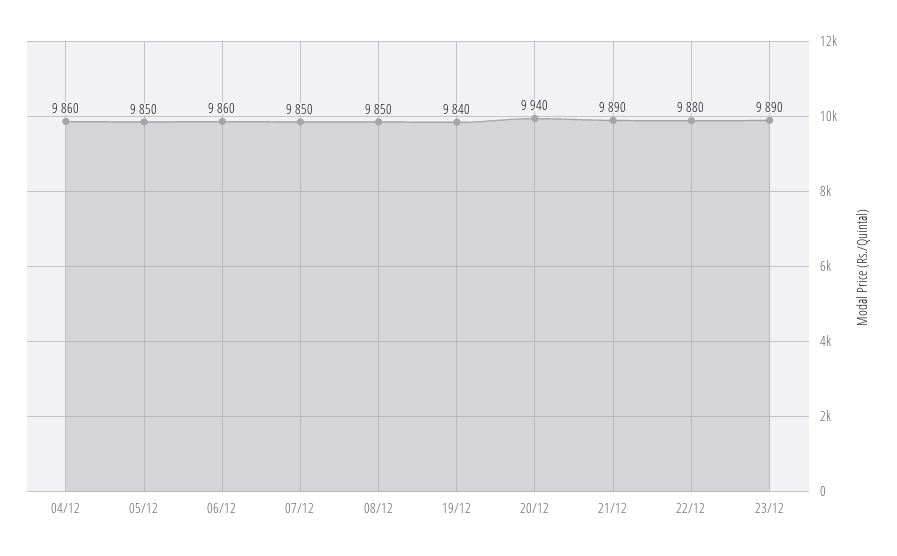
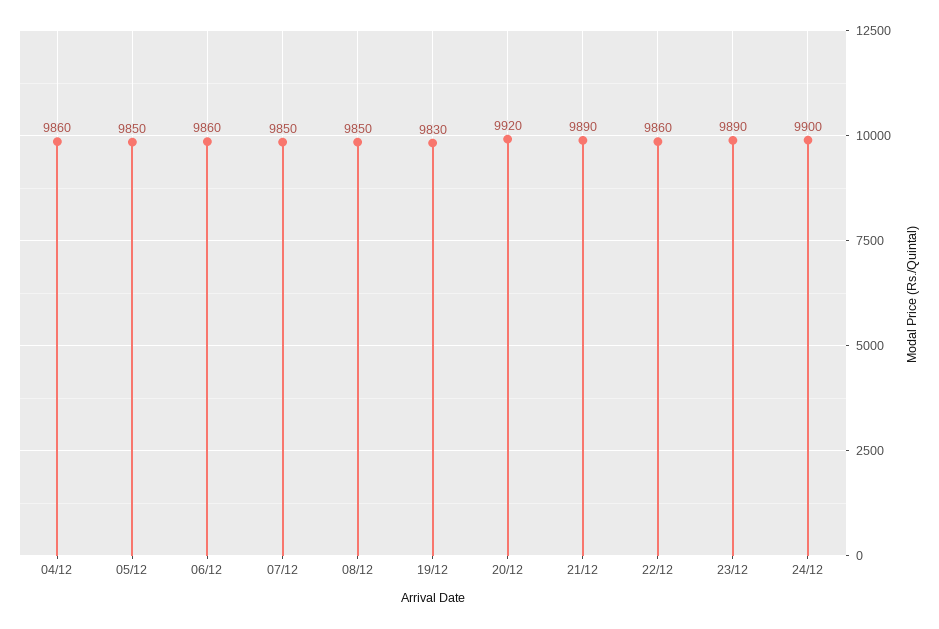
19/12: 9840 -> 9830
20/12: 9940 -> 9920
22/12: 9880 -> 9860
24/12: none -> 9900

